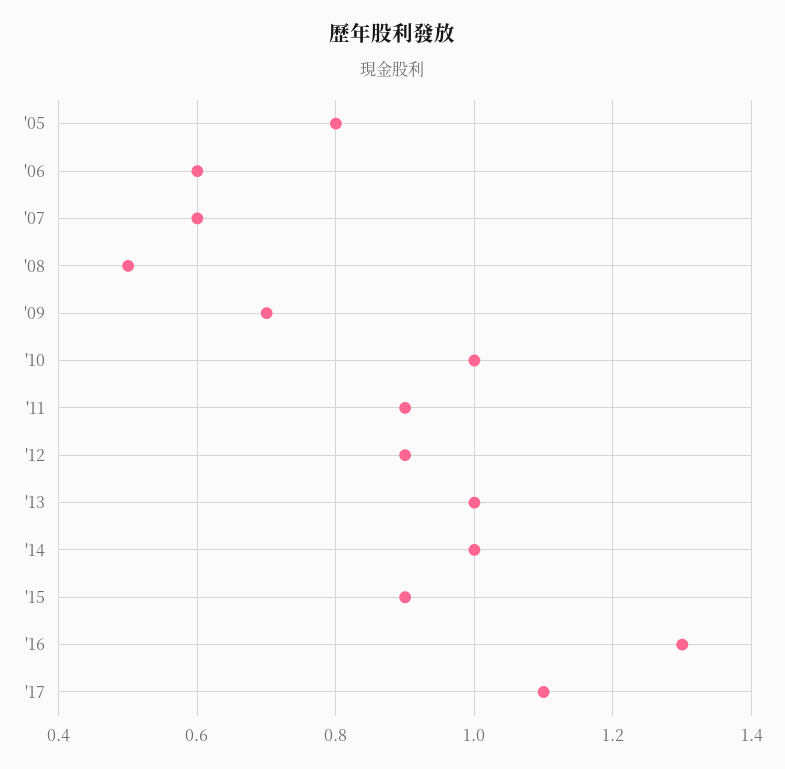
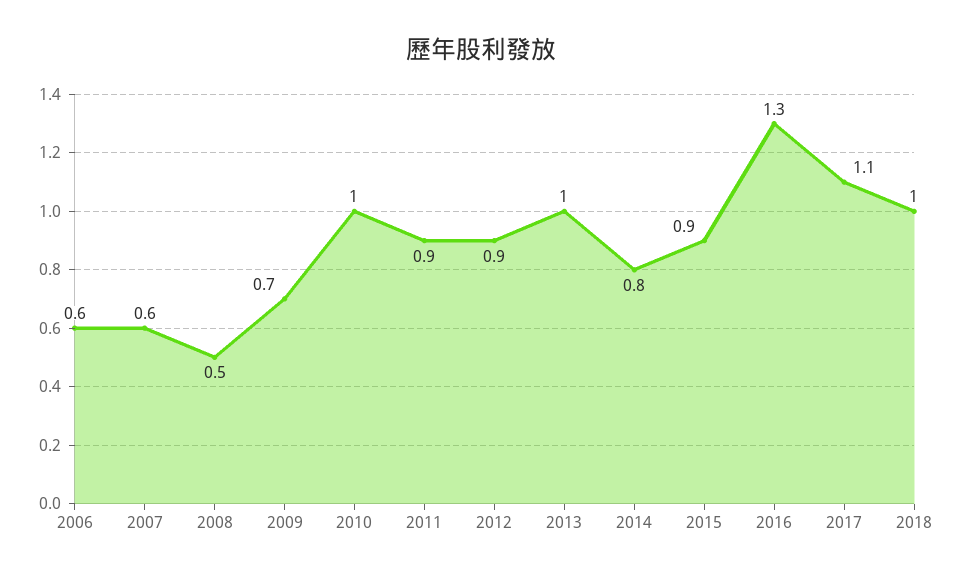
'05: 0.8 -> none
'14: 1 -> 0.8
2018: none -> 1

